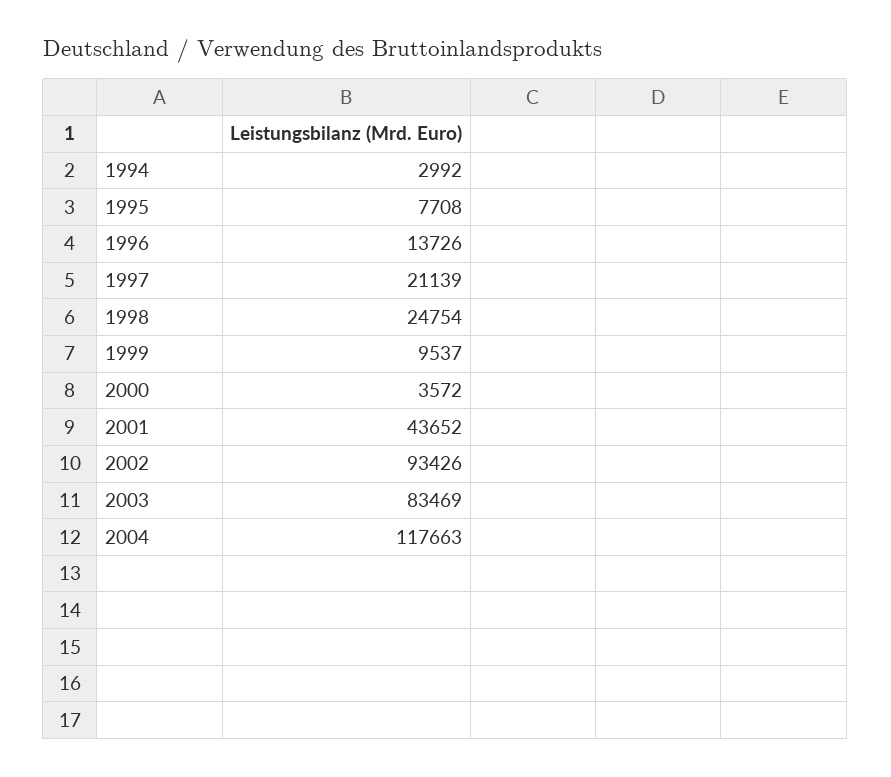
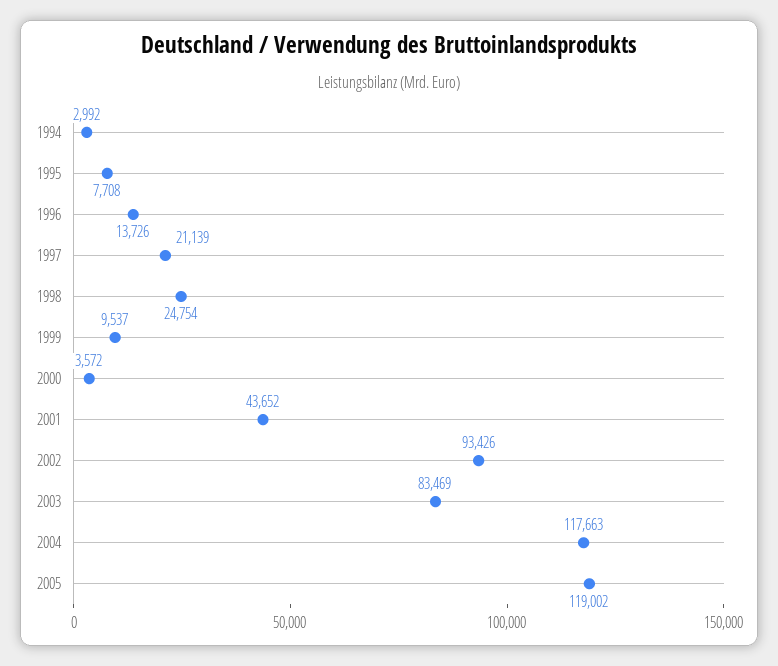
2005: none -> 119002

